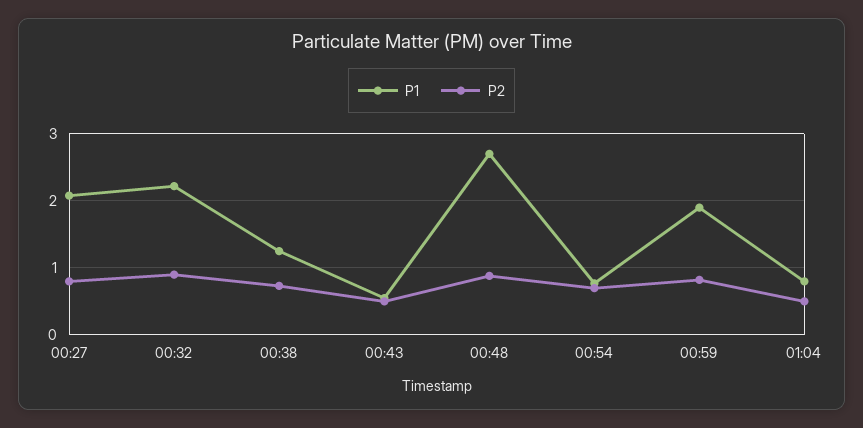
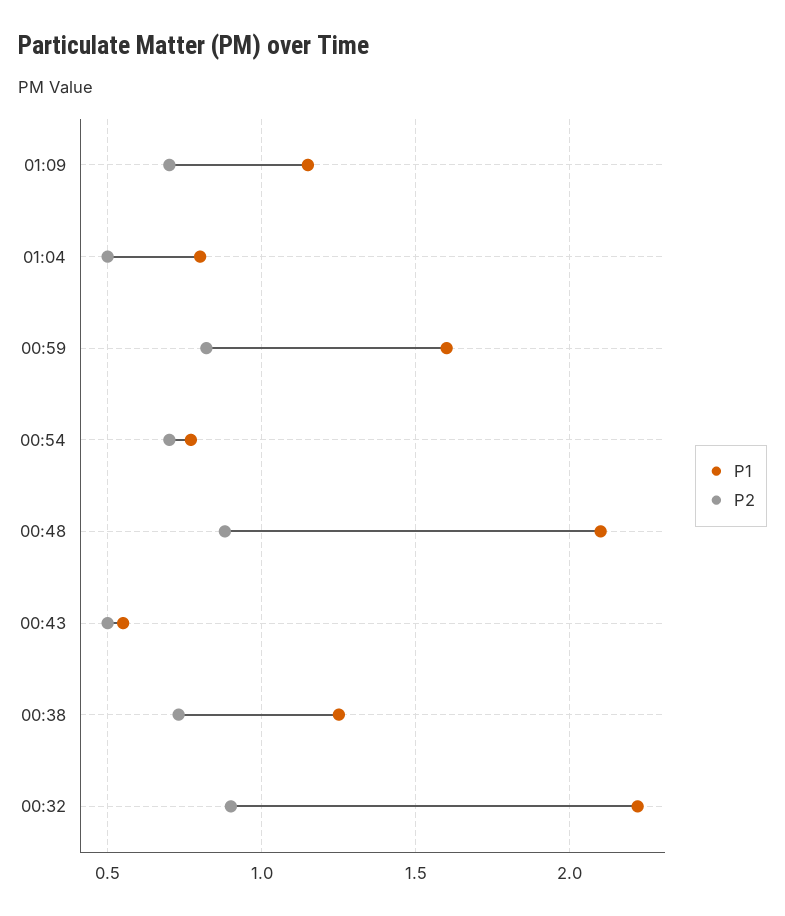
P1, 00:27: 2.1 -> none
P2, 00:27: 0.8 -> none
P1, 00:48: 2.7 -> 2.1
P1, 00:59: 1.9 -> 1.6
P1, 01:09: none -> 1.15
P2, 01:09: none -> 0.7

